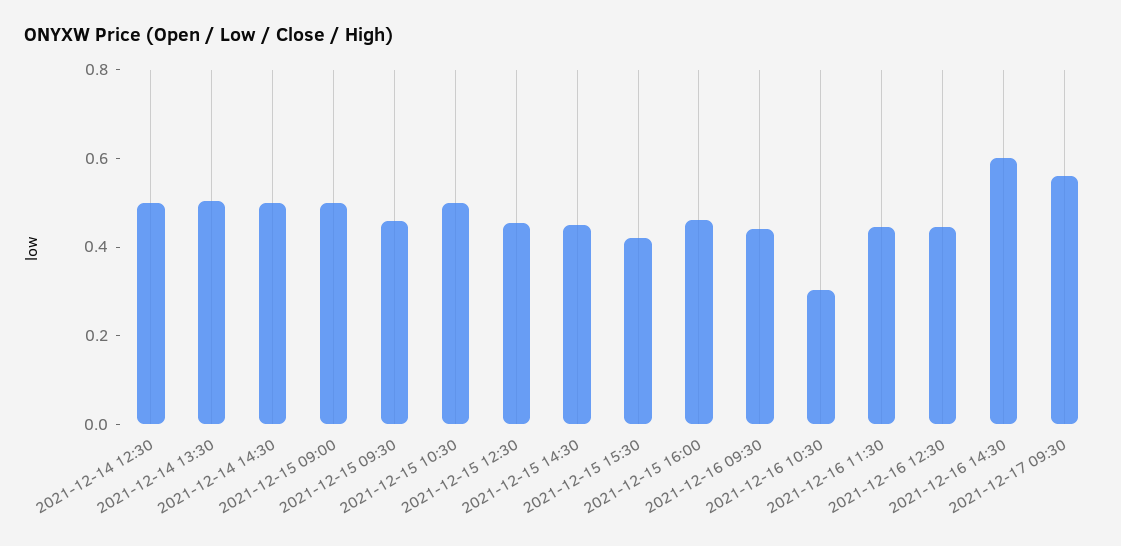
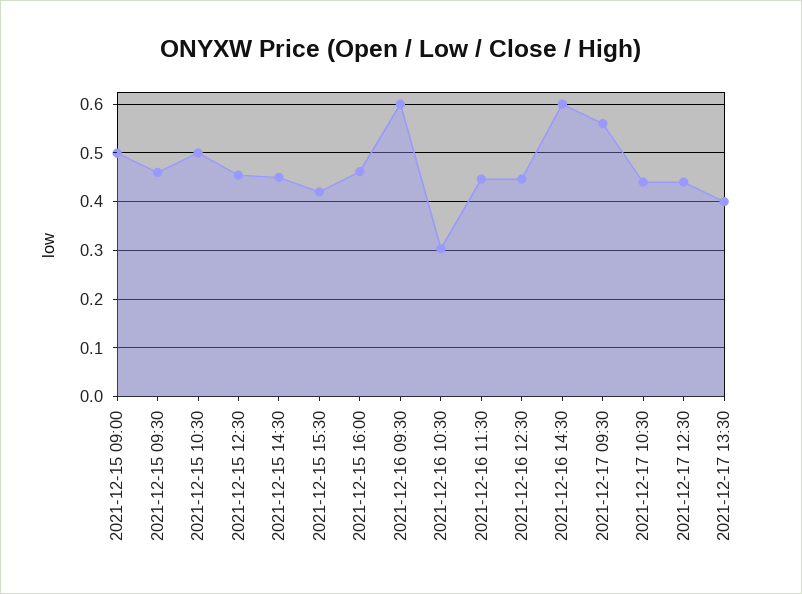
2021-12-14 12:30: 0.5 -> none
2021-12-14 13:30: 0.5 -> none
2021-12-14 14:30: 0.5 -> none
2021-12-16 09:30: 0.45 -> 0.6
2021-12-17 10:30: none -> 0.44
2021-12-17 12:30: none -> 0.44
2021-12-17 13:30: none -> 0.4

